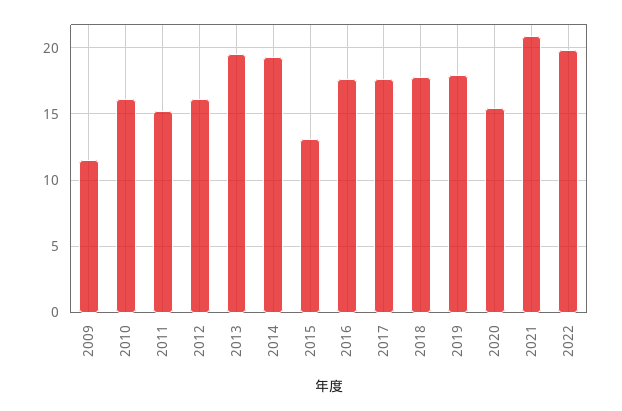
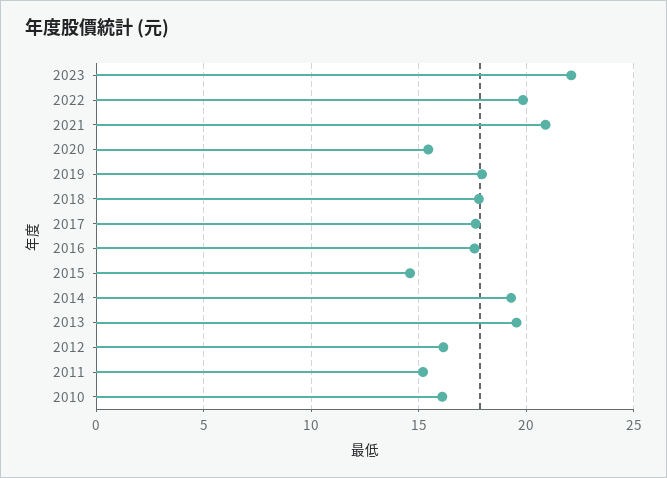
2009: 11.5 -> none
2015: 13 -> 14.5
2023: none -> 22

